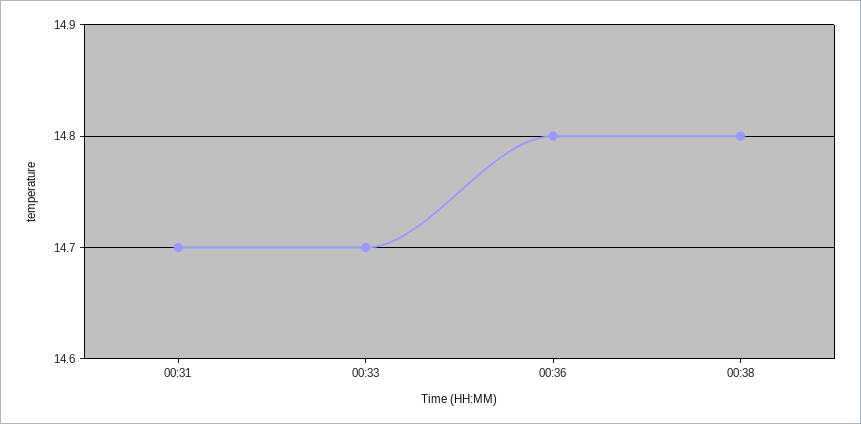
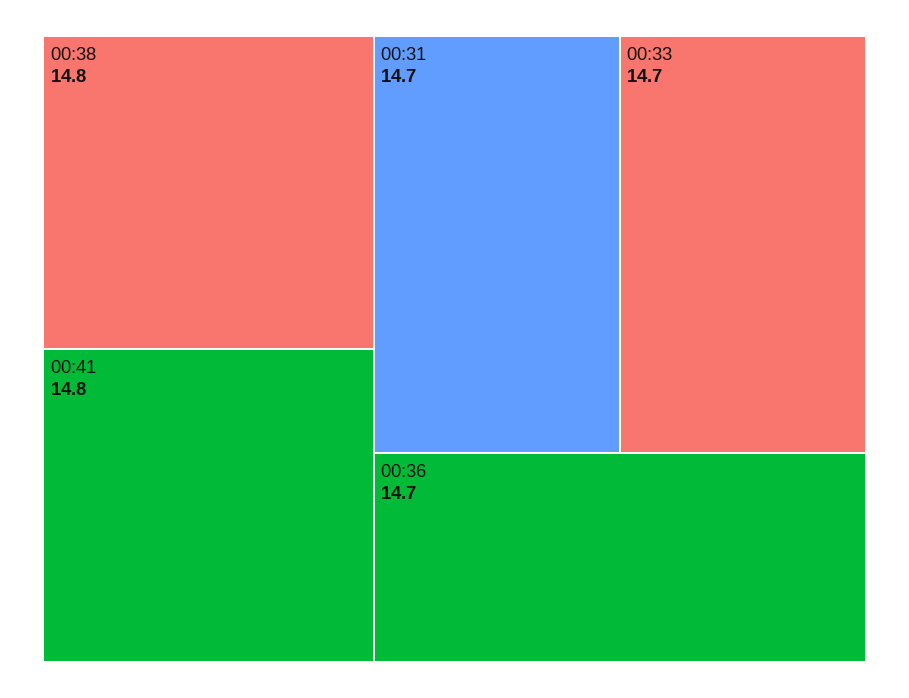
00:36: 14.8 -> 14.7
00:41: none -> 14.8

